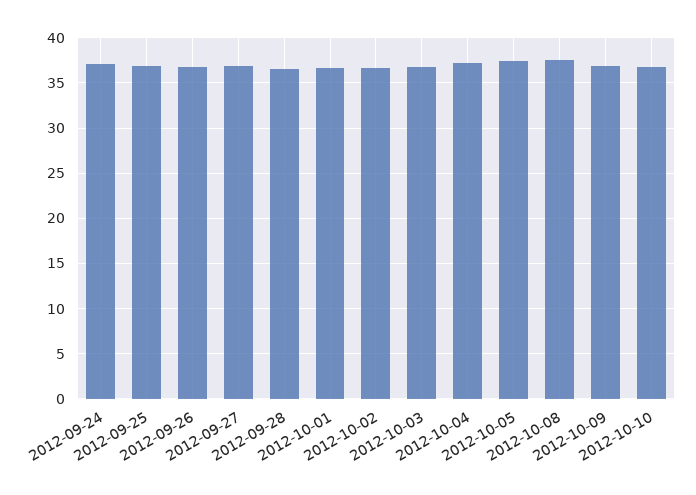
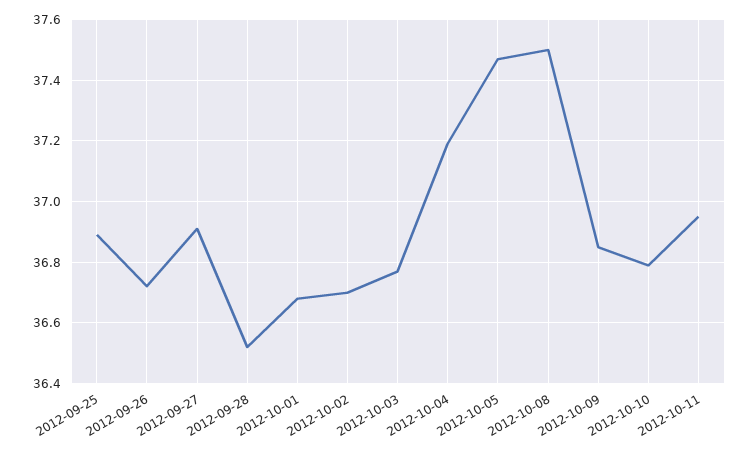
2012-09-24: 37 -> none
2012-10-11: none -> 36.95

